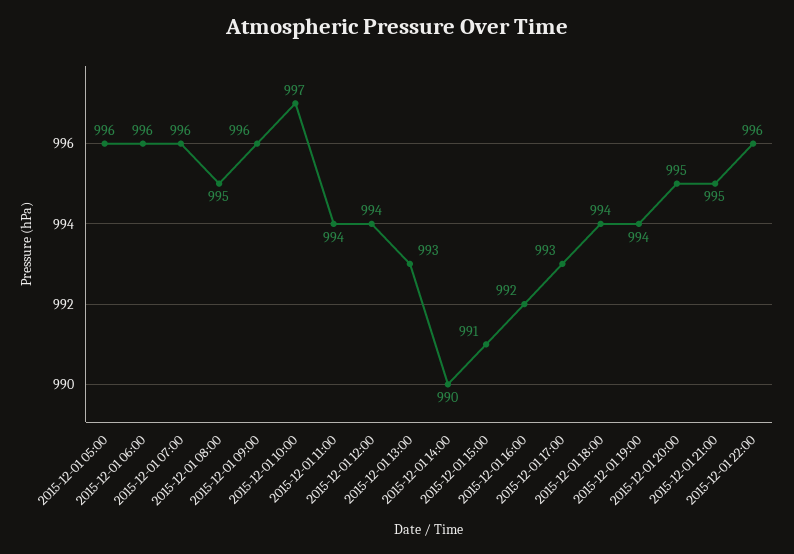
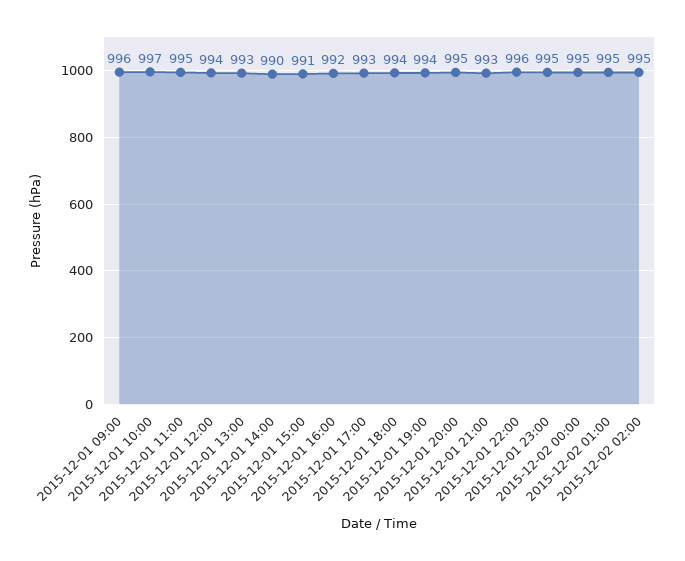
2015-12-01 05:00: 996 -> none
2015-12-01 06:00: 996 -> none
2015-12-01 07:00: 996 -> none
2015-12-01 08:00: 995 -> none
2015-12-01 11:00: 994 -> 995
2015-12-01 21:00: 995 -> 993
2015-12-01 23:00: none -> 995
2015-12-02 00:00: none -> 995
2015-12-02 01:00: none -> 995
2015-12-02 02:00: none -> 995

